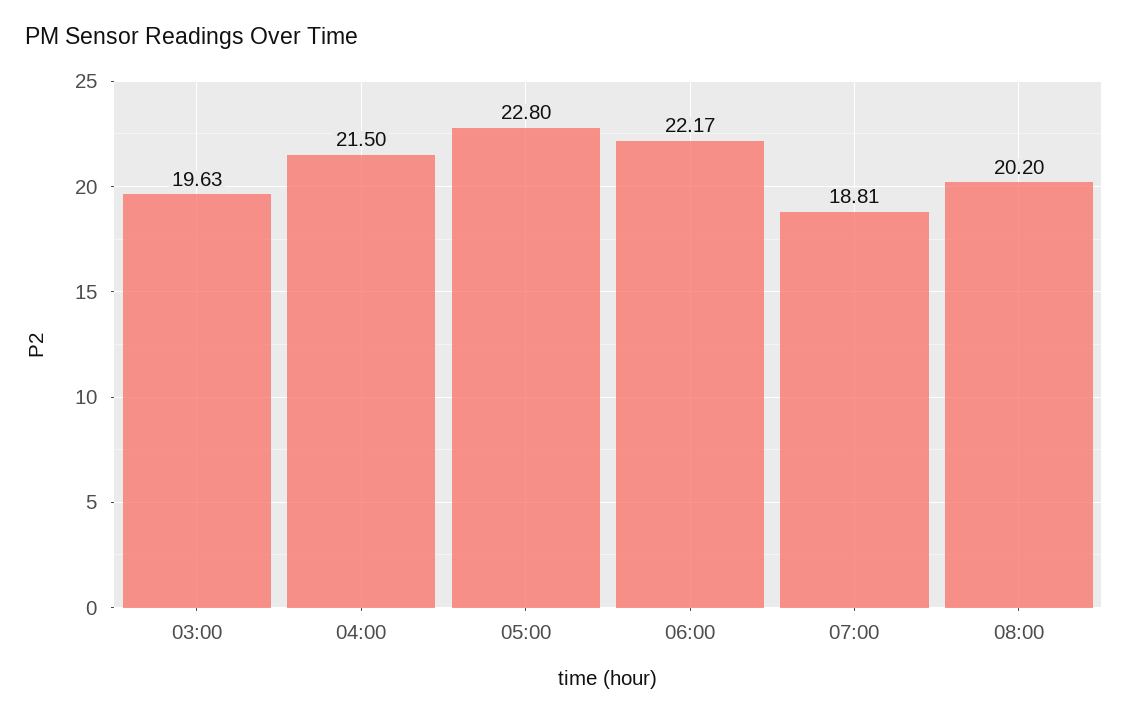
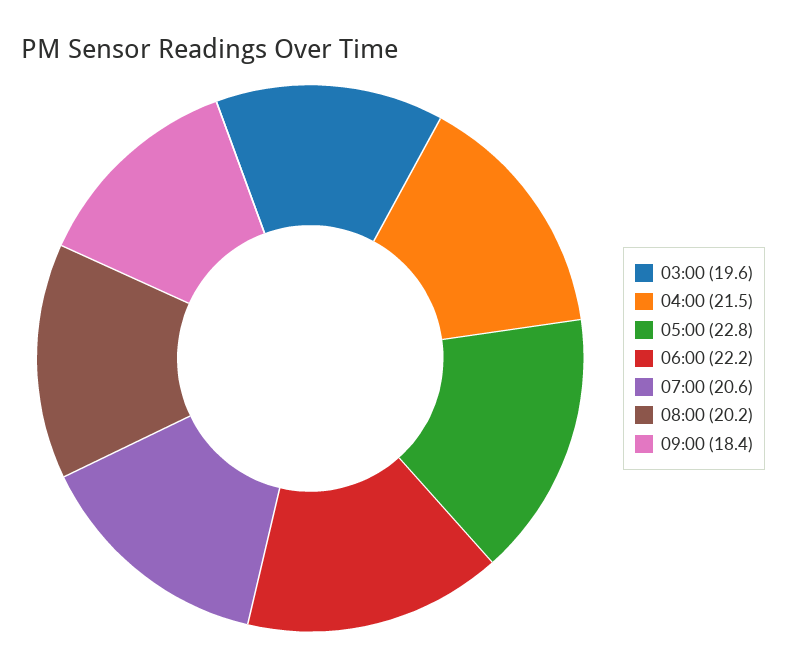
07:00: 18.81 -> 20.6
09:00: none -> 18.4

